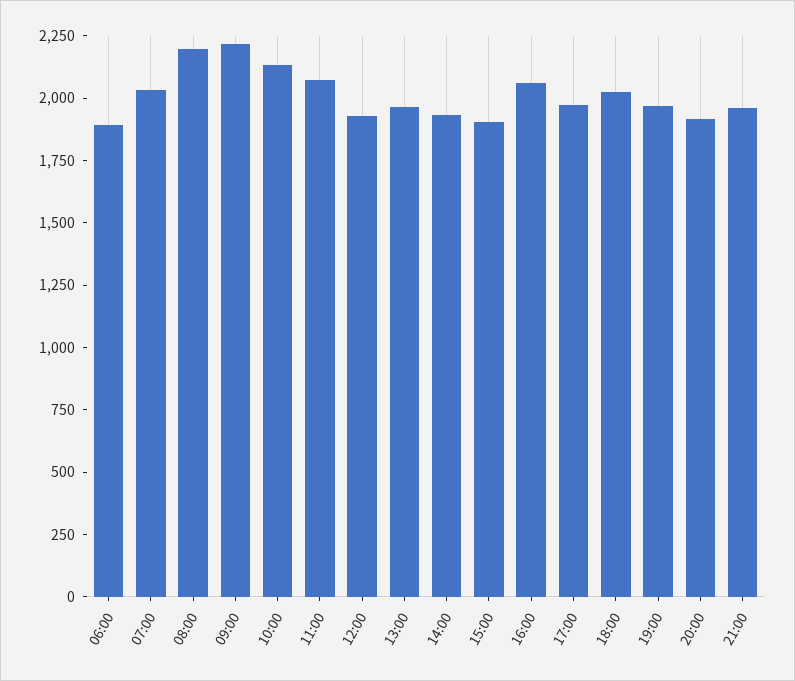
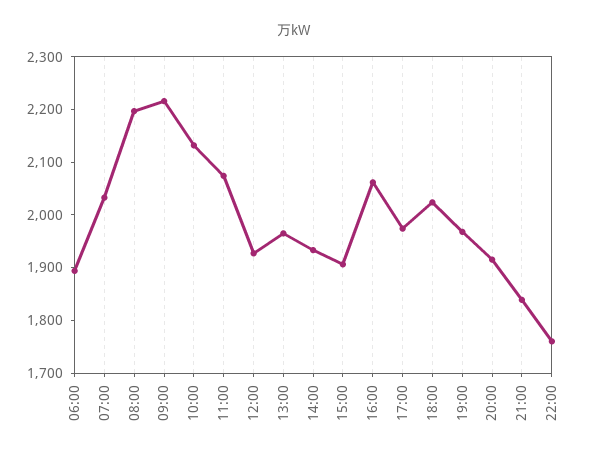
21:00: 1950 -> 1840
22:00: none -> 1760

